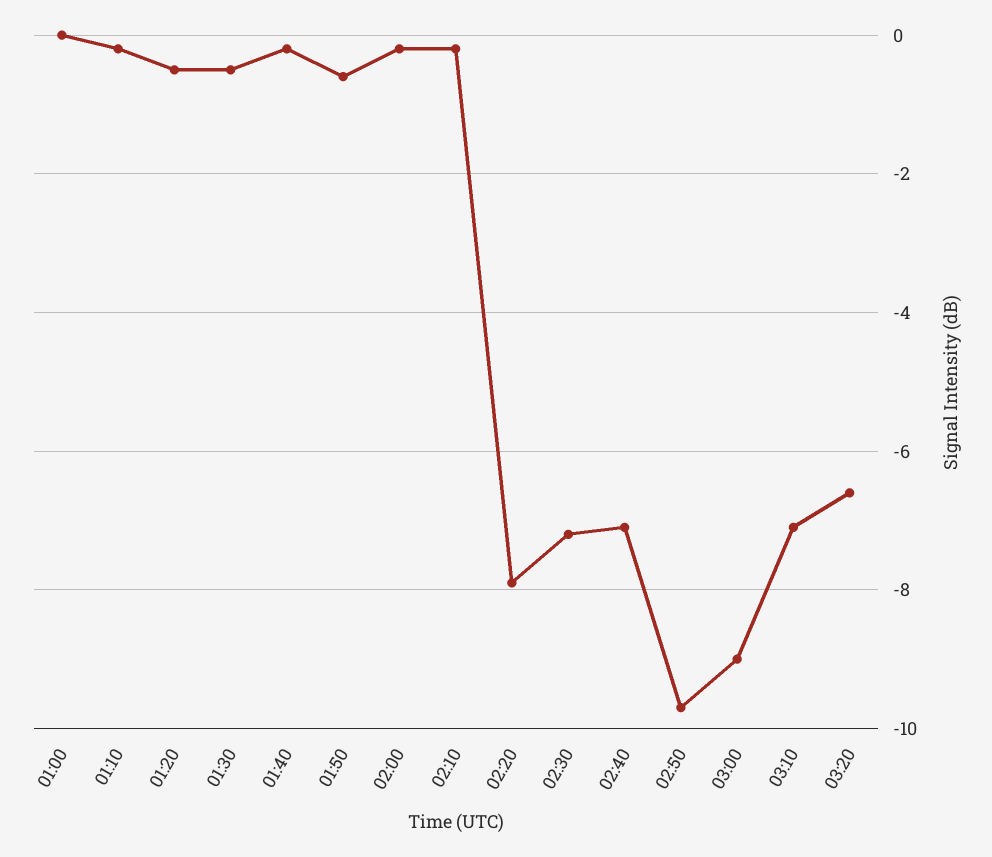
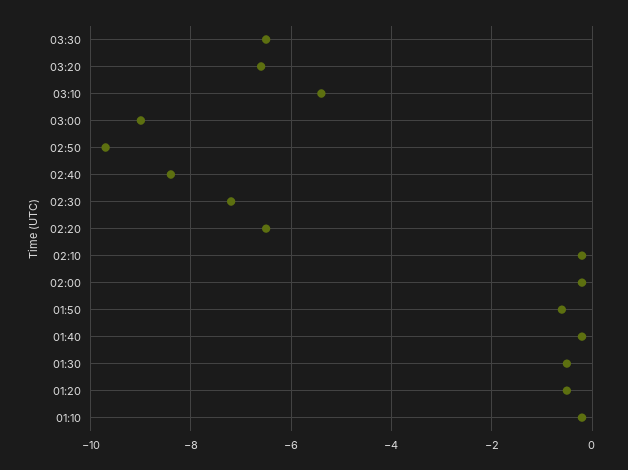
01:00: 0 -> none
02:20: -8 -> -6.5
02:40: -7 -> -8.5
03:10: -7 -> -5.5
03:30: none -> -6.5

